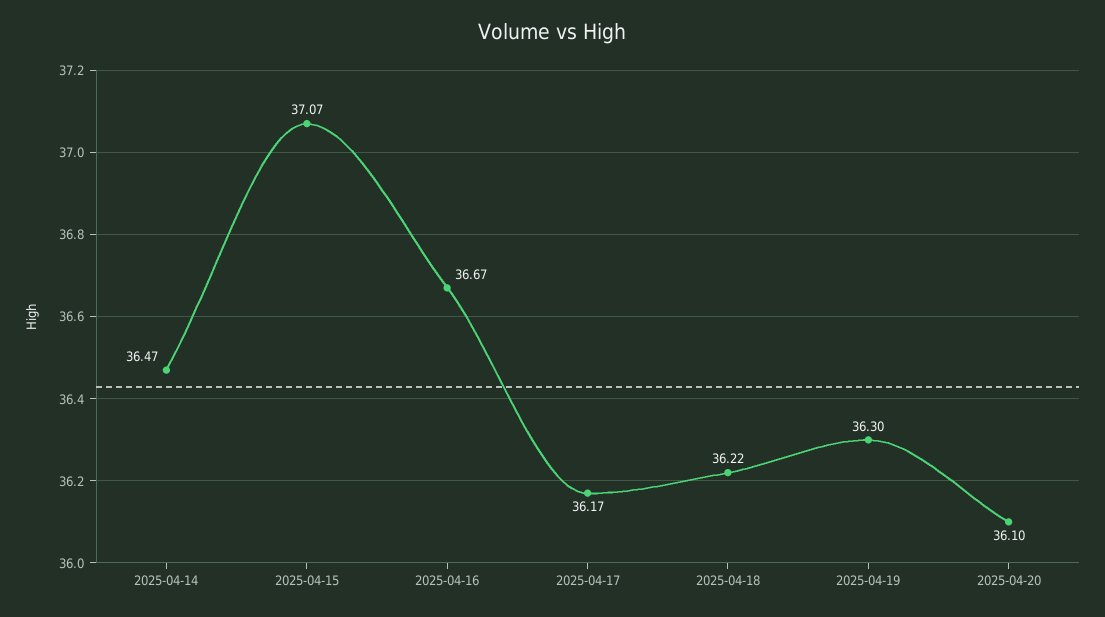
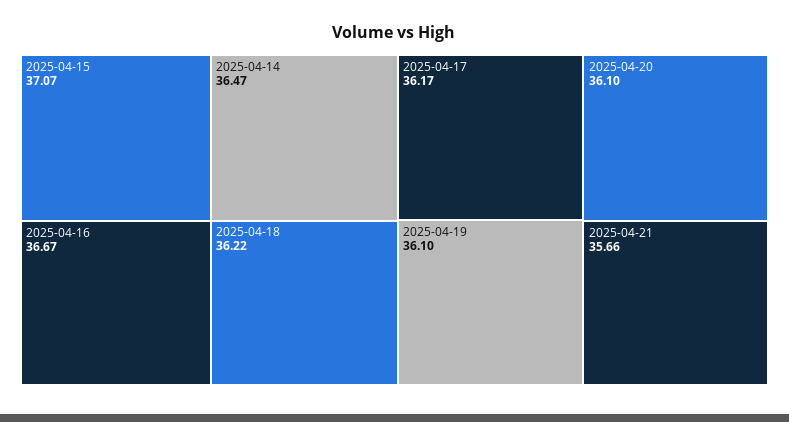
2025-04-19: 36.3 -> 36.1
2025-04-21: none -> 35.66

